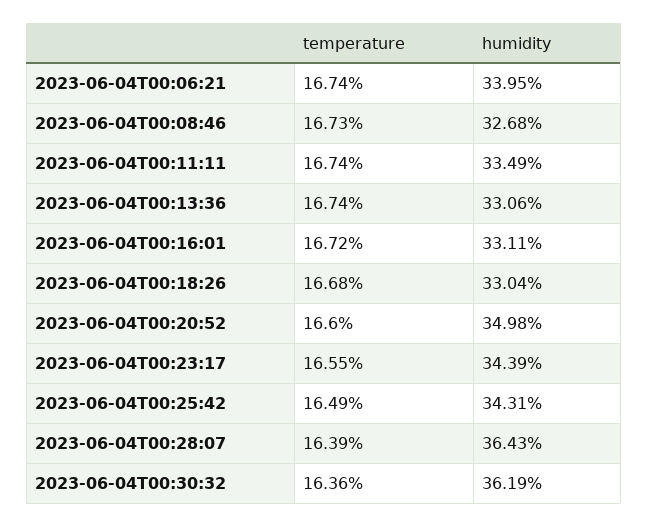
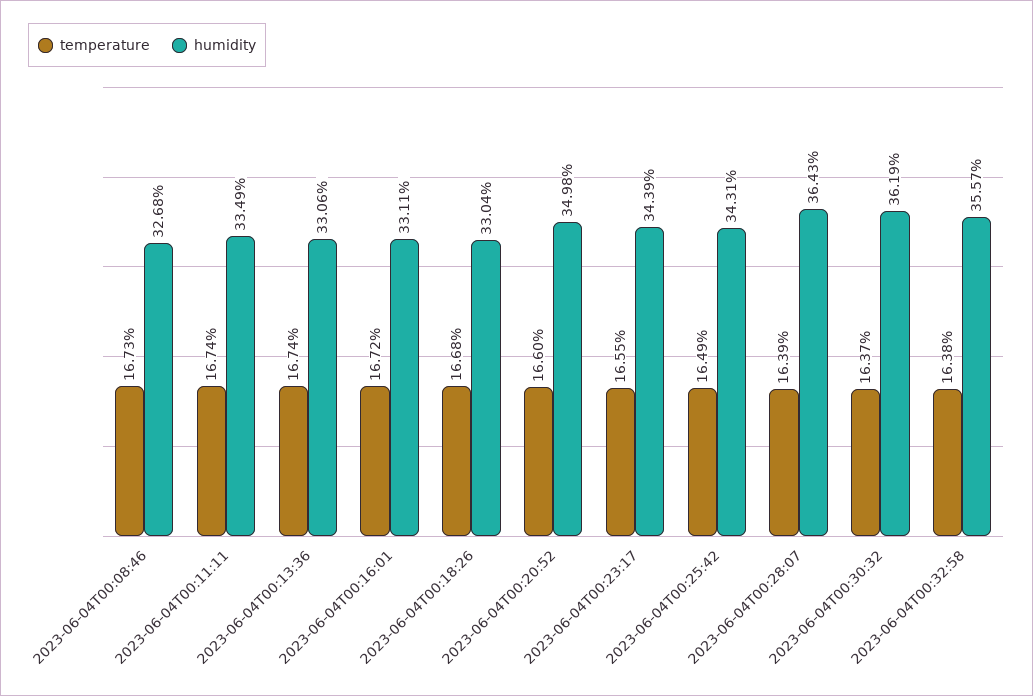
temperature, 2023-06-04T00:06:21: 16.74 -> none
humidity, 2023-06-04T00:06:21: 33.95 -> none
temperature, 2023-06-04T00:30:32: 16.36 -> 16.37
temperature, 2023-06-04T00:32:58: none -> 16.38
humidity, 2023-06-04T00:32:58: none -> 35.57

